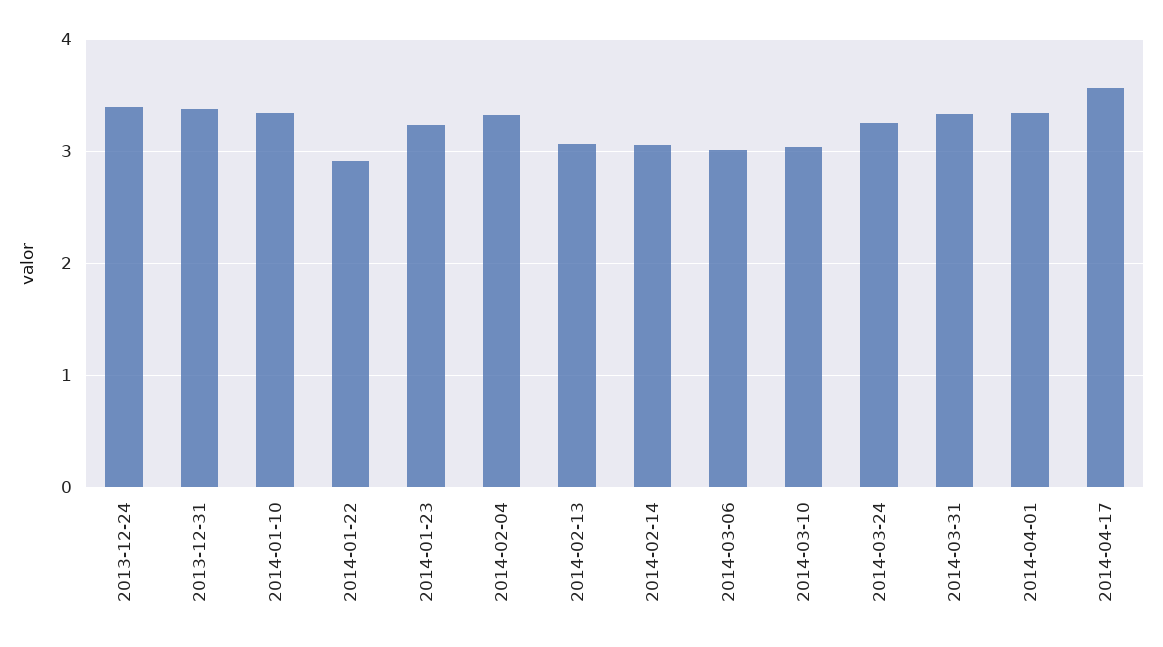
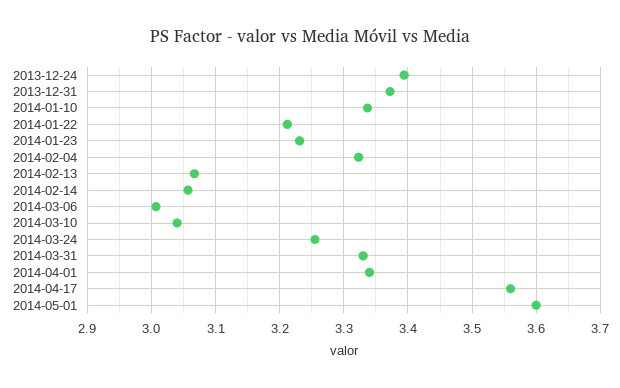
2014-01-22: 2.9 -> 3.21
2014-05-01: none -> 3.6

